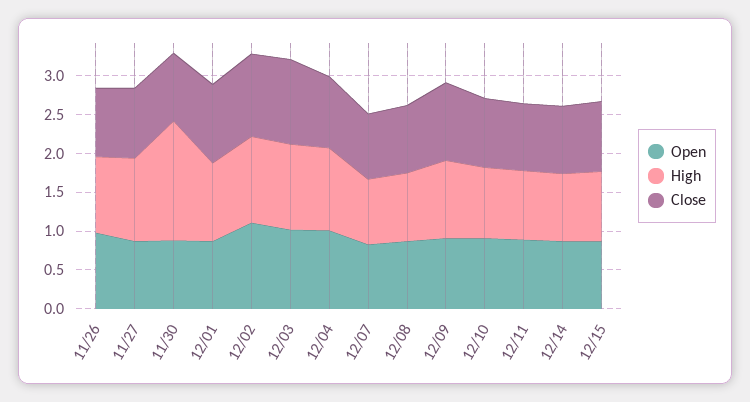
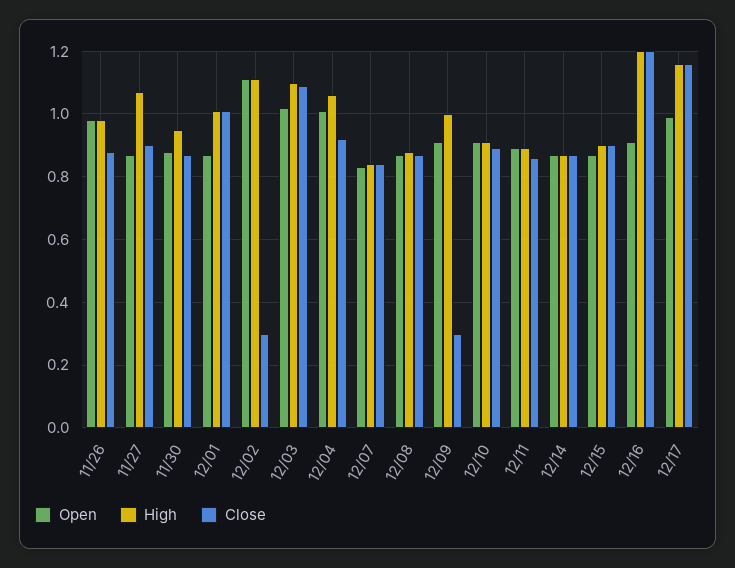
High, 11/30: 1.5 -> 0.95
Close, 12/02: 1 -> 0.3
Close, 12/09: 1 -> 0.3
Open, 12/16: none -> 0.9
High, 12/16: none -> 1.2
Close, 12/16: none -> 1.2
Open, 12/17: none -> 1
High, 12/17: none -> 1.15
Close, 12/17: none -> 1.15

